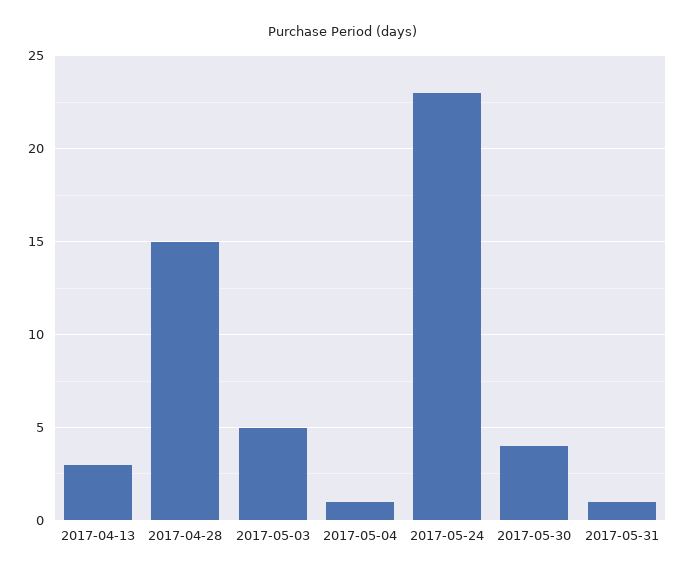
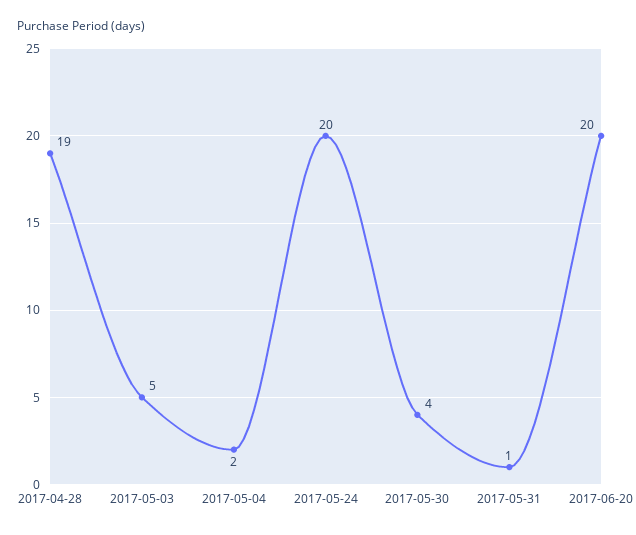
2017-04-13: 3 -> none
2017-04-28: 15 -> 19
2017-05-04: 1 -> 2
2017-05-24: 23 -> 20
2017-06-20: none -> 20

